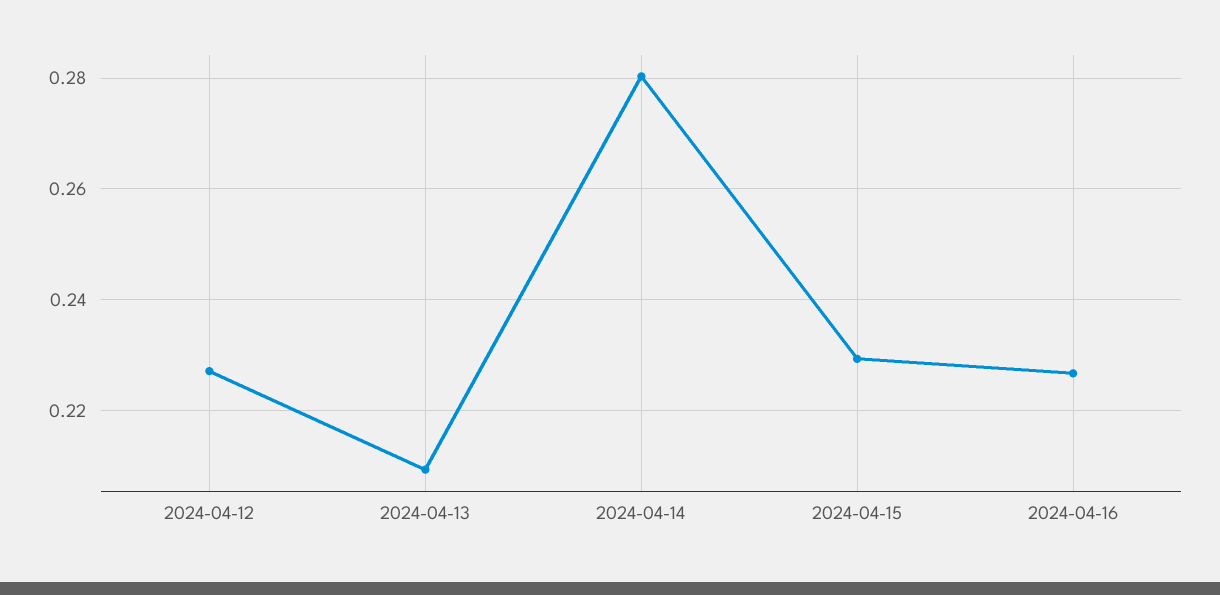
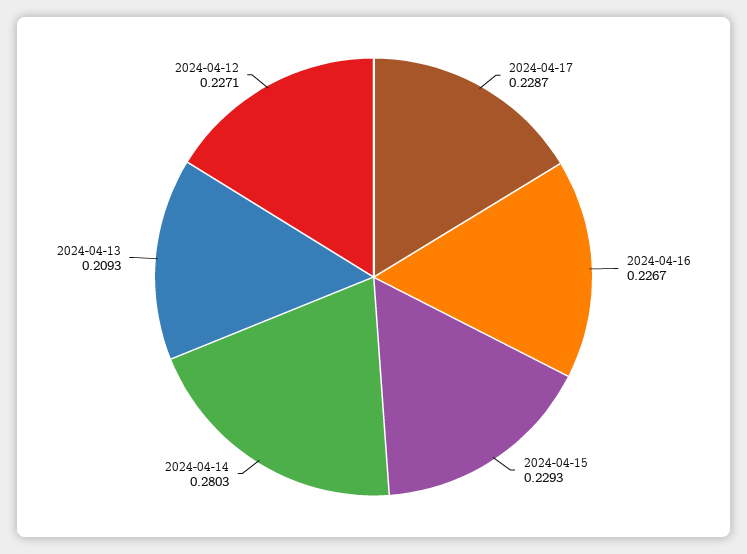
2024-04-17: none -> 0.2287

